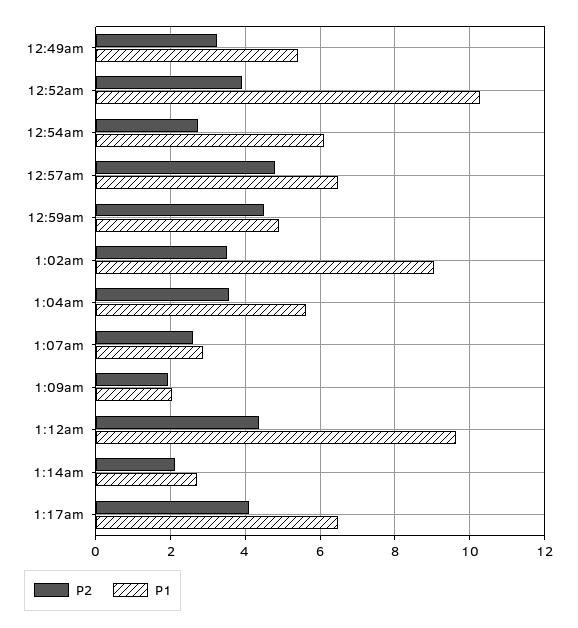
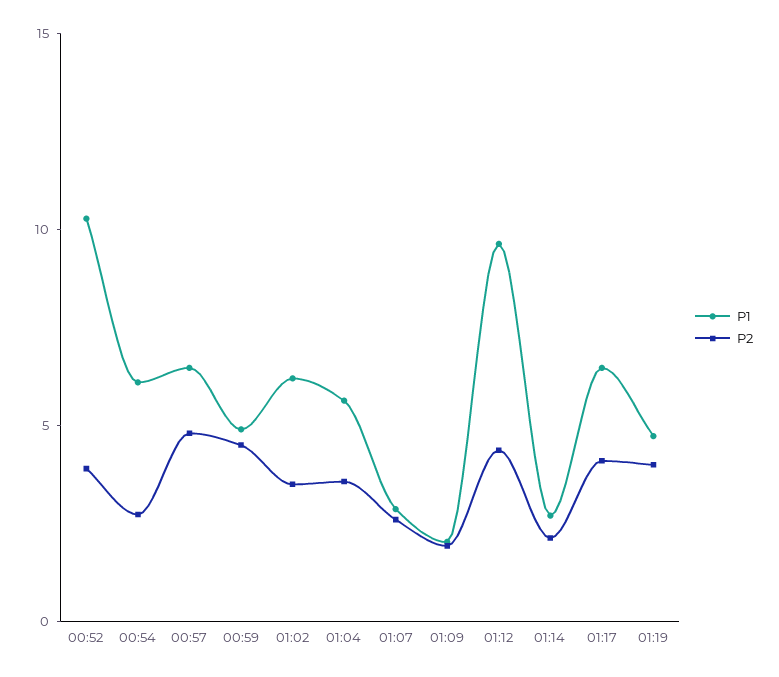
P2, 12:49am: 3.2 -> none
P1, 12:49am: 5.4 -> none
P1, 1:02am: 9 -> 6
P1, 01:19: none -> 5
P2, 01:19: none -> 4

